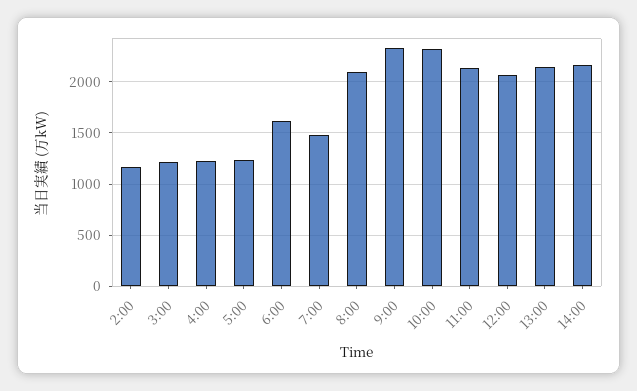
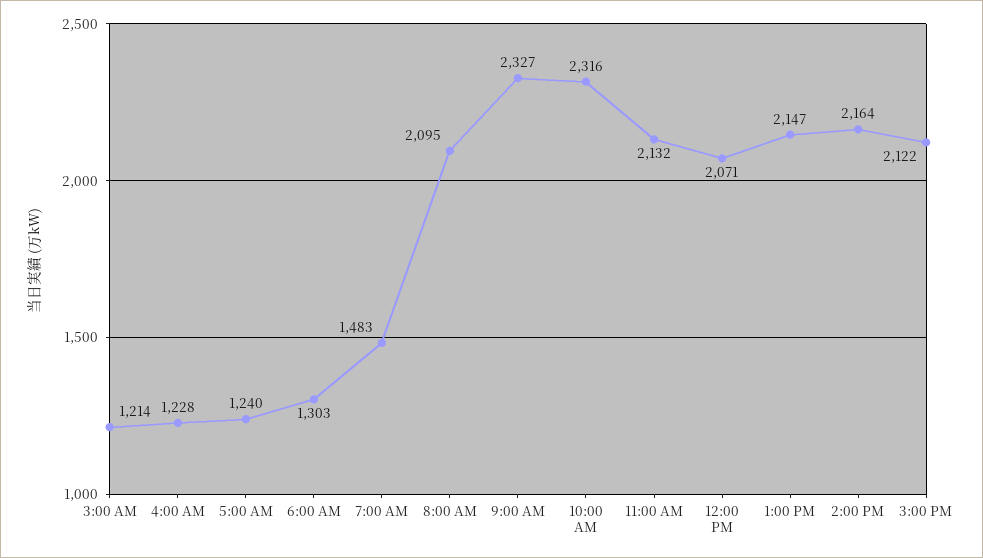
2:00: 1200 -> none
6:00: 1600 -> 1303
3:00 PM: none -> 2122

